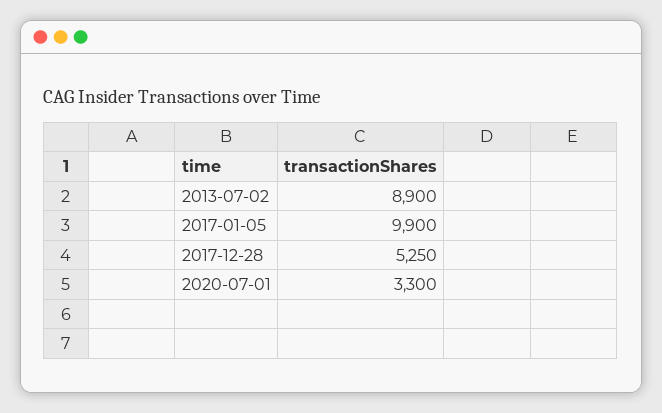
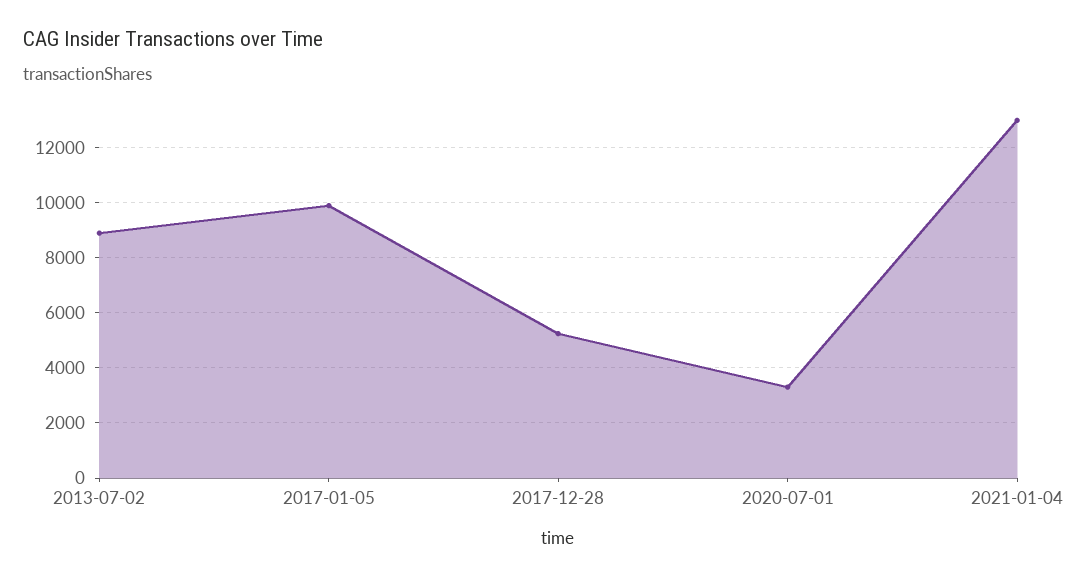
2021-01-04: none -> 13000

